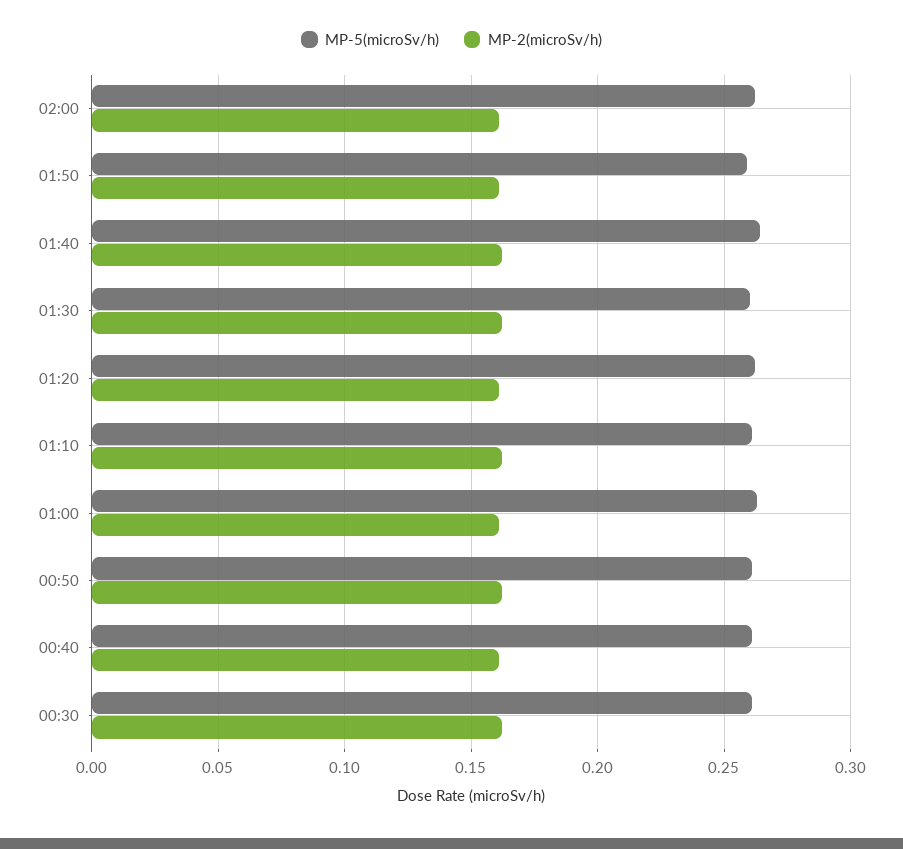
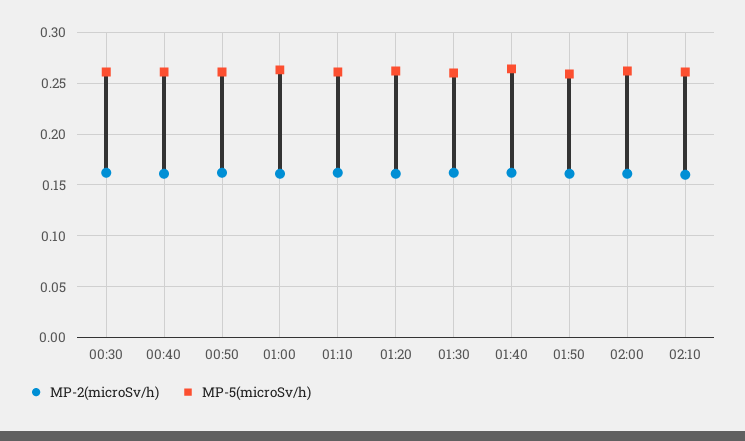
MP-2(microSv/h), 02:10: none -> 0.16
MP-5(microSv/h), 02:10: none -> 0.26

